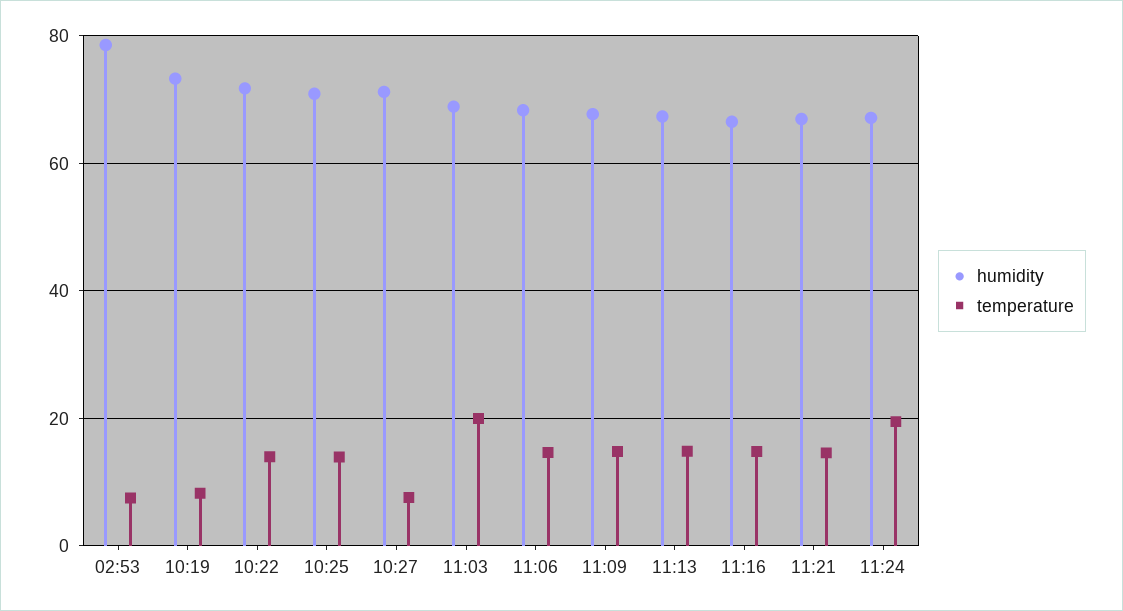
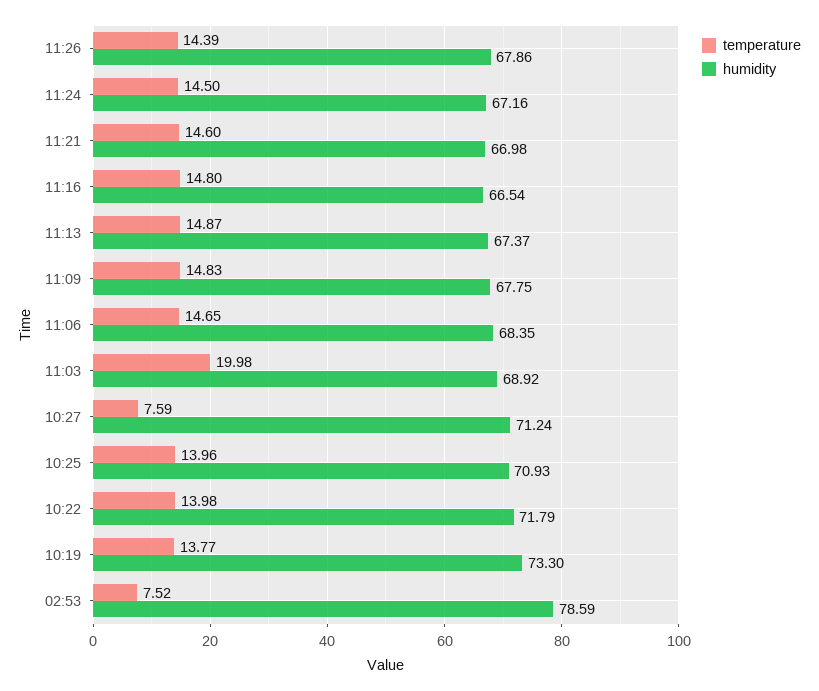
temperature, 10:19: 8 -> 13.77
temperature, 11:24: 20 -> 14.5
temperature, 11:26: none -> 14.39
humidity, 11:26: none -> 67.86

